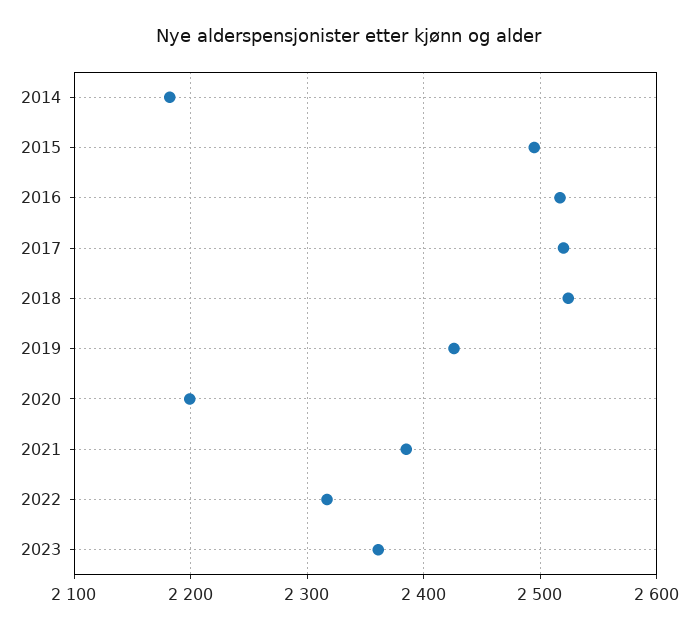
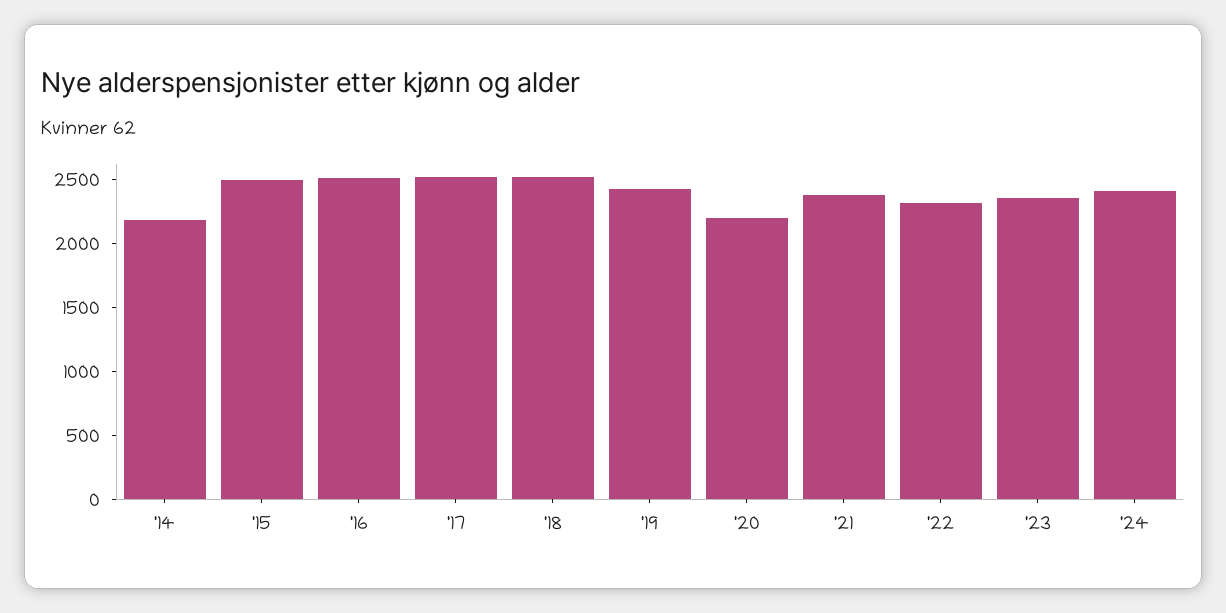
'24: none -> 2400

